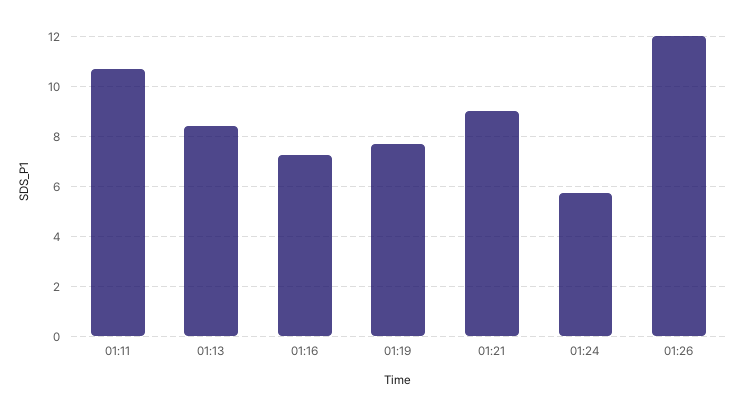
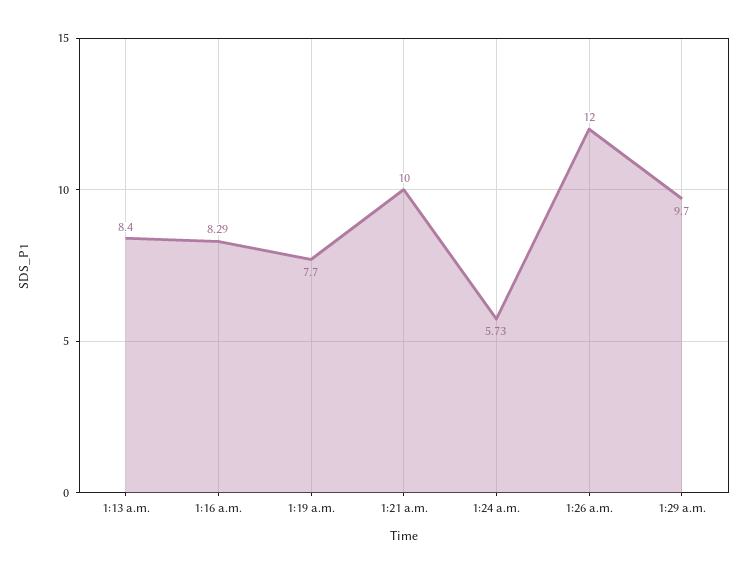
01:11: 10.75 -> none
01:16: 7.25 -> 8.29
01:21: 9 -> 10
1:29 a.m.: none -> 9.7

